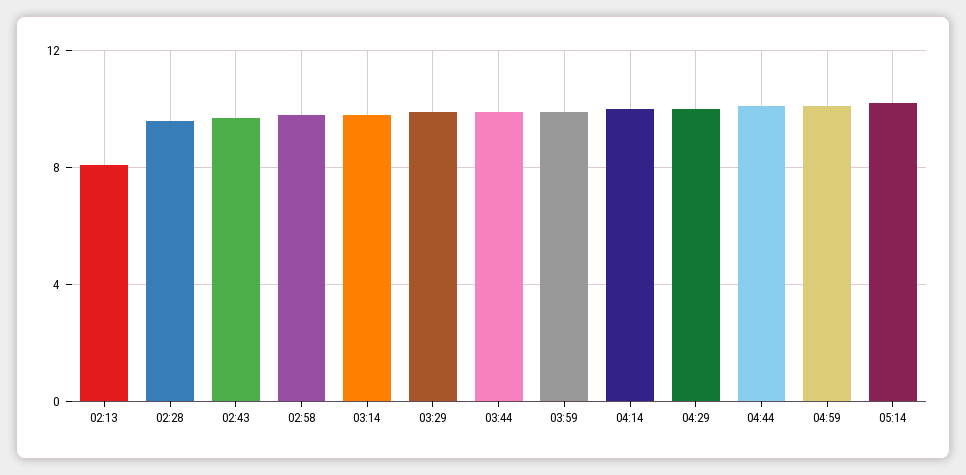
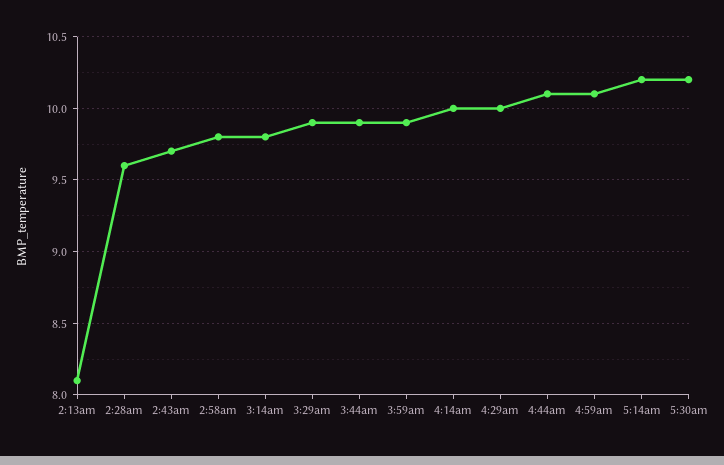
5:30am: none -> 10.2

